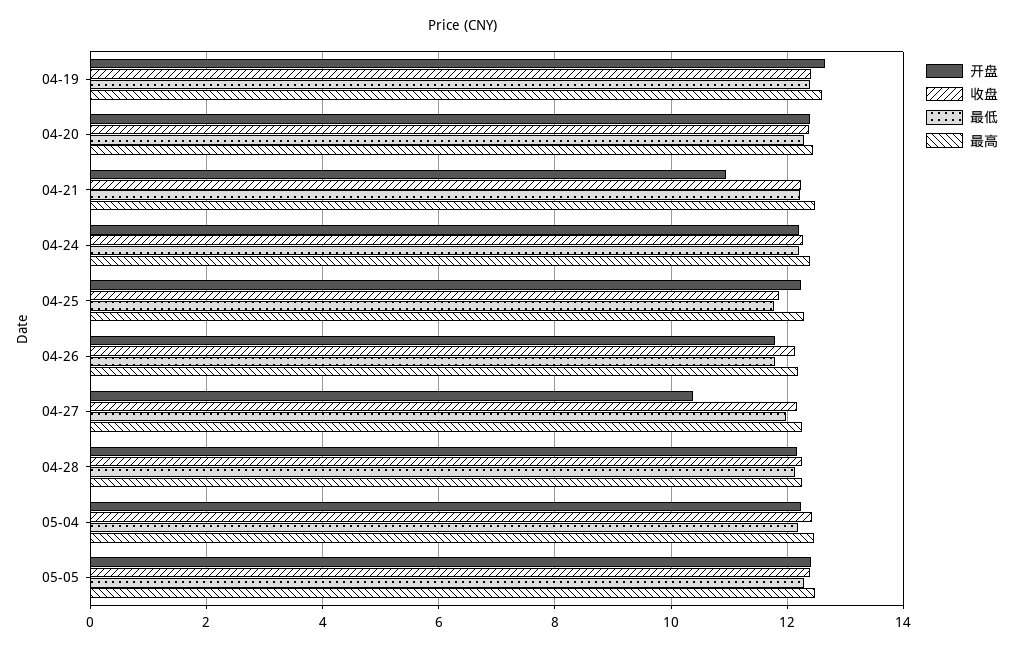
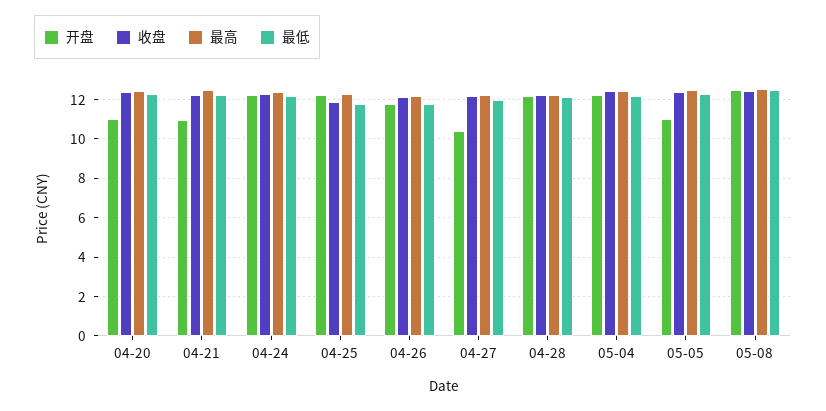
开盘, 04-19: 12.6 -> none
收盘, 04-19: 12.4 -> none
最低, 04-19: 12.4 -> none
最高, 04-19: 12.6 -> none
开盘, 04-20: 12.4 -> 11
开盘, 05-05: 12.4 -> 11
开盘, 05-08: none -> 12.5
收盘, 05-08: none -> 12.5
最高, 05-08: none -> 12.5
最低, 05-08: none -> 12.5

